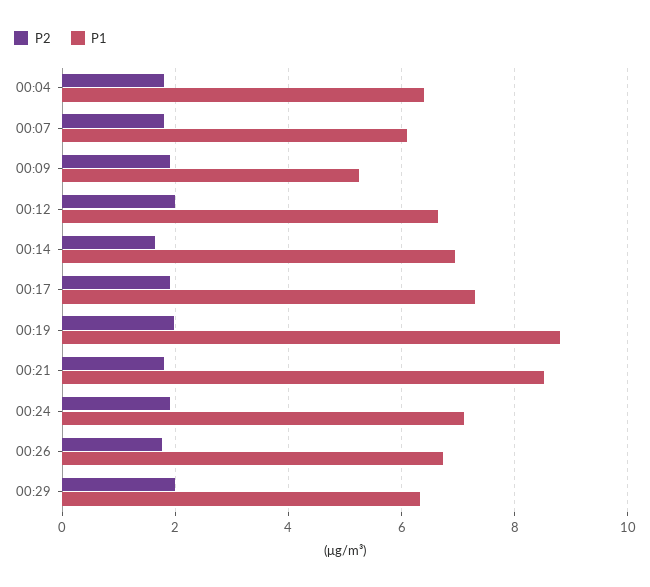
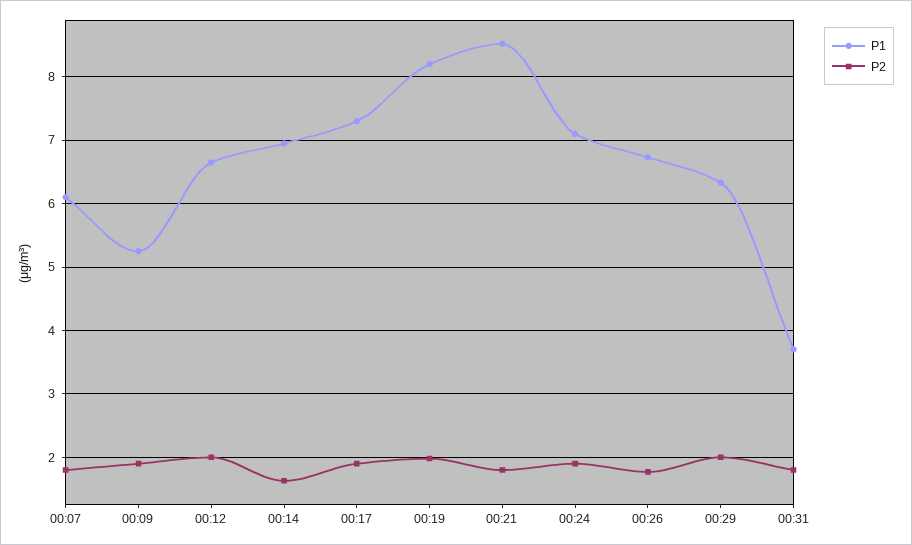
P2, 00:04: 1.8 -> none
P1, 00:04: 6.4 -> none
P1, 00:19: 8.8 -> 8.2
P1, 00:31: none -> 3.7
P2, 00:31: none -> 1.8

